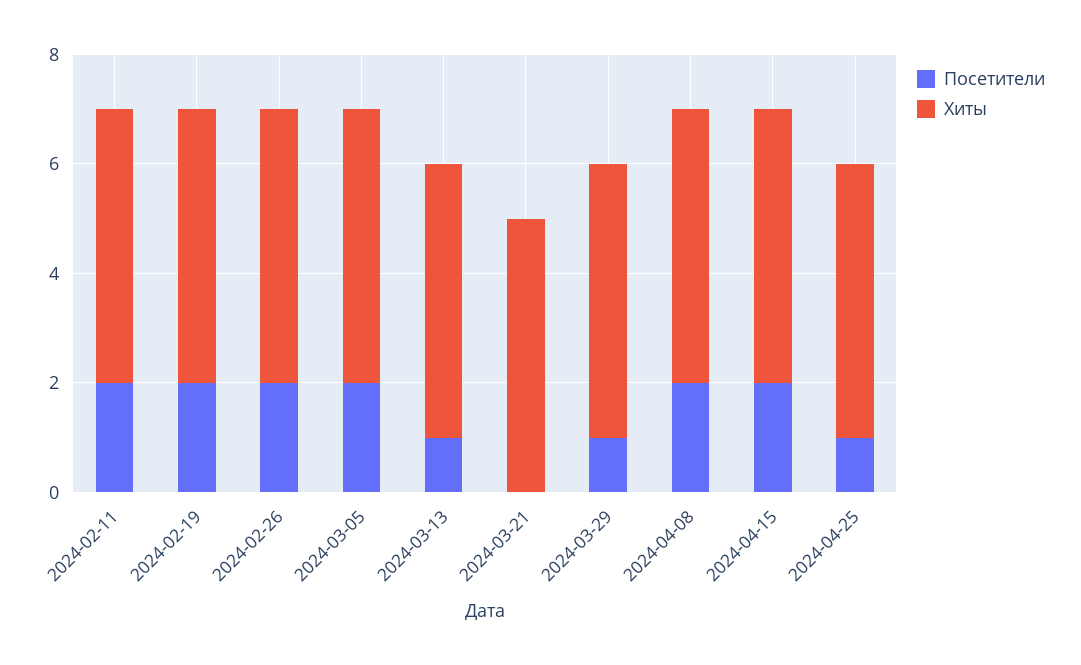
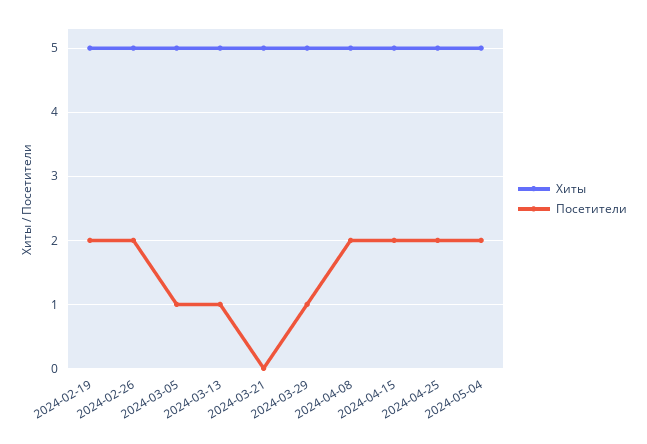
Посетители, 2024-02-11: 2 -> none
Хиты, 2024-02-11: 5 -> none
Посетители, 2024-03-05: 2 -> 1
Посетители, 2024-04-25: 1 -> 2
Хиты, 2024-05-04: none -> 5
Посетители, 2024-05-04: none -> 2

